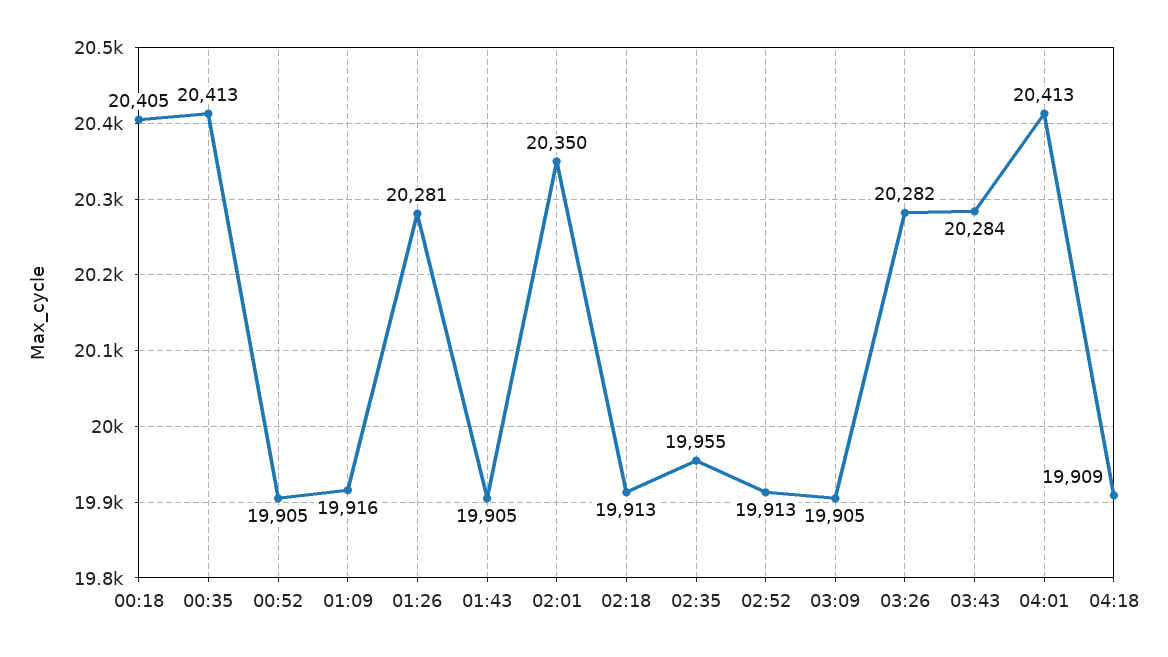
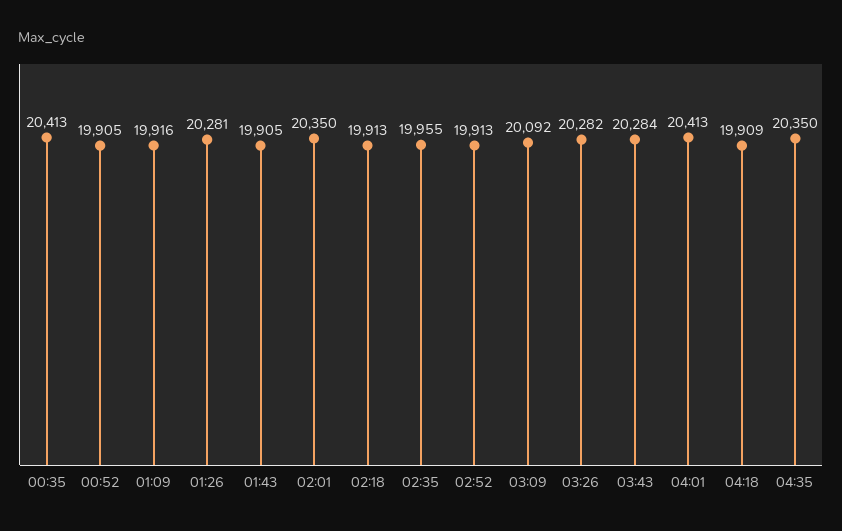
00:18: 20405 -> none
03:09: 19905 -> 20092
04:35: none -> 20350

